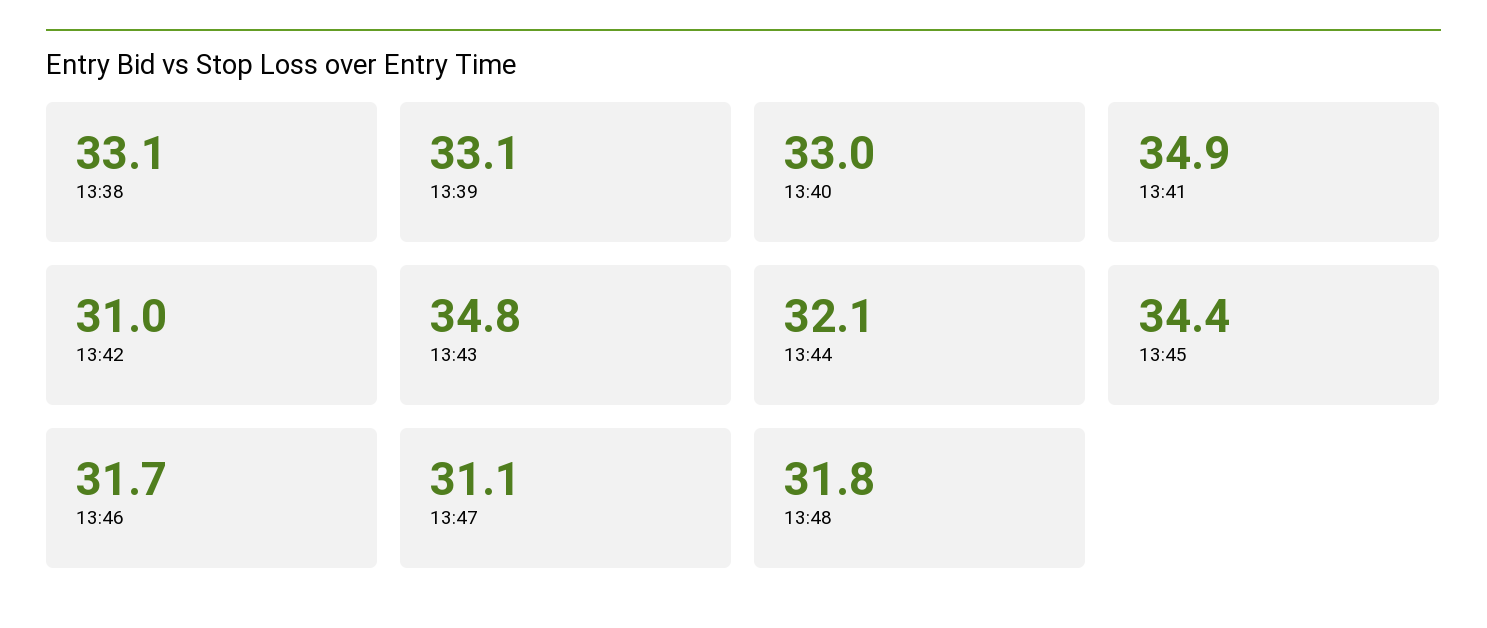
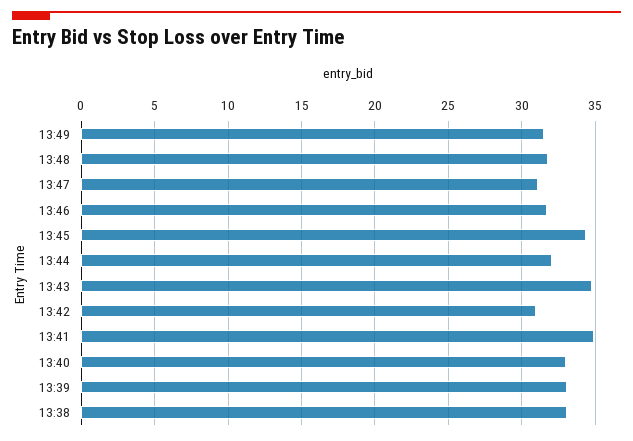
13:49: none -> 31.5

